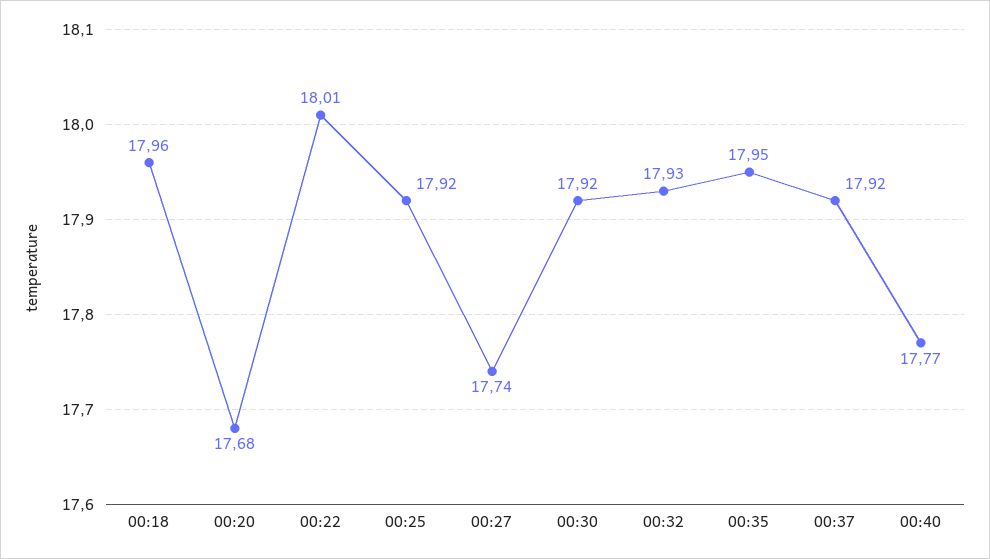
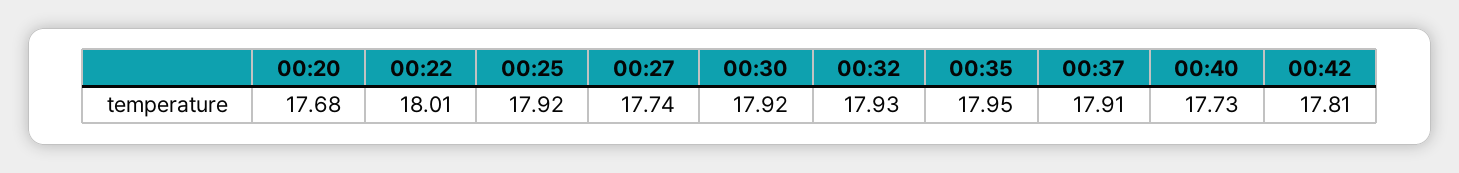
00:18: 17.96 -> none
00:37: 17.92 -> 17.91
00:40: 17.77 -> 17.73
00:42: none -> 17.81

